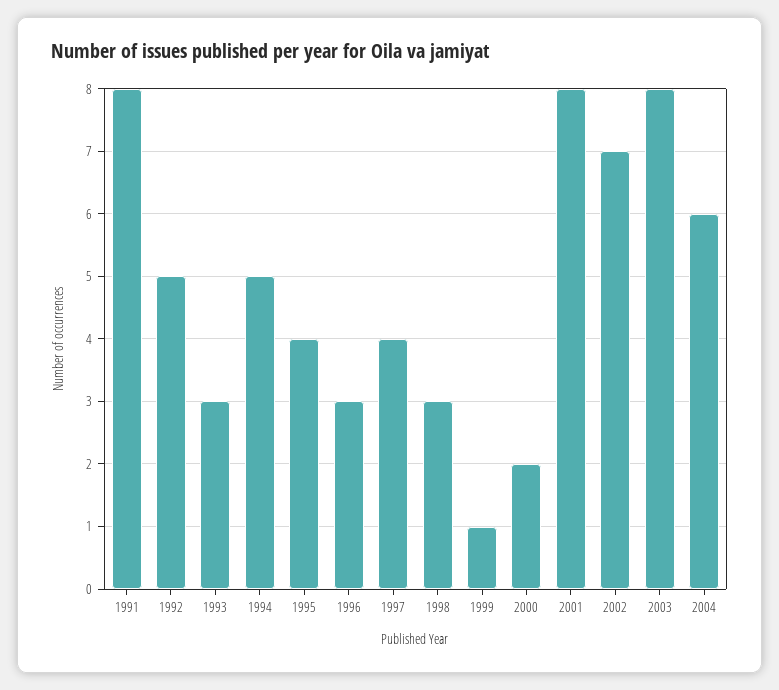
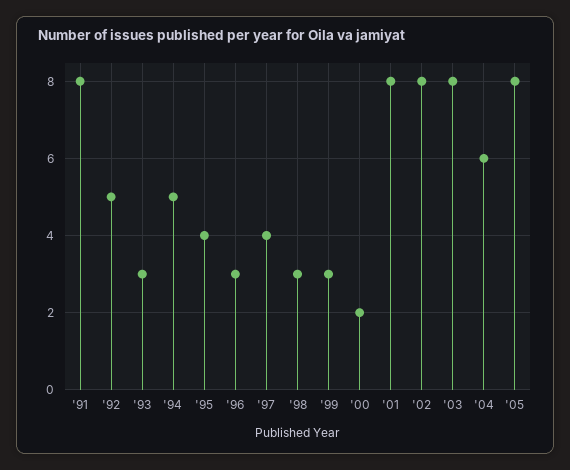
1999: 1 -> 3
2002: 7 -> 8
'05: none -> 8

